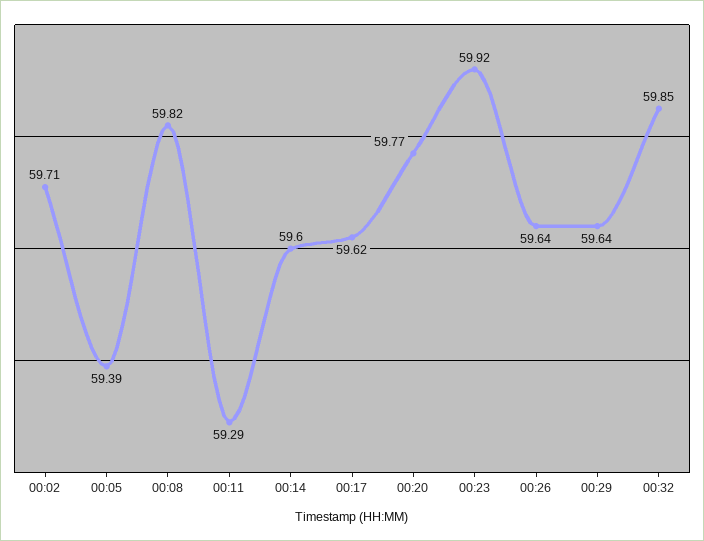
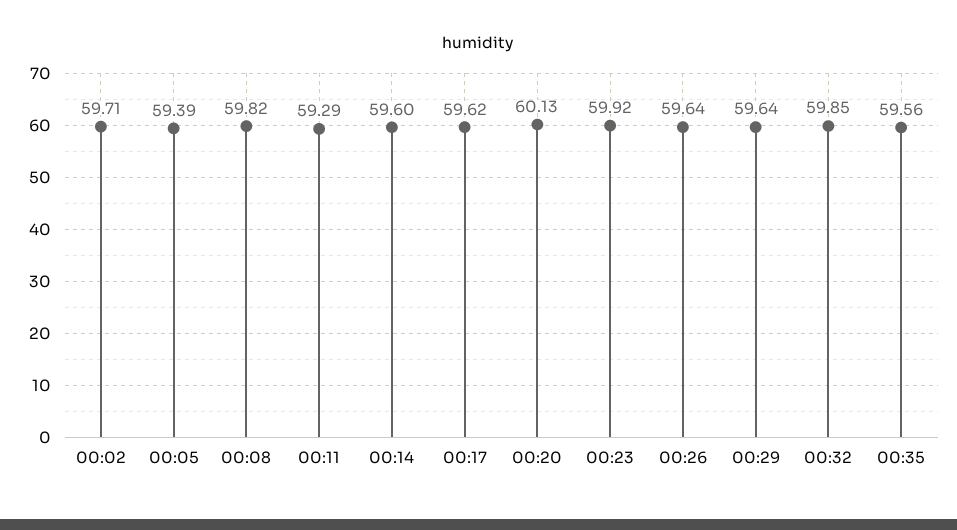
00:20: 59.77 -> 60.13
00:35: none -> 59.56

